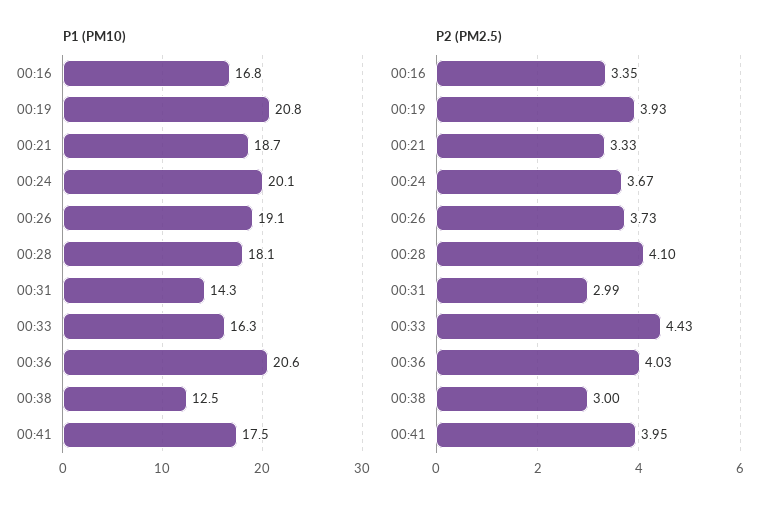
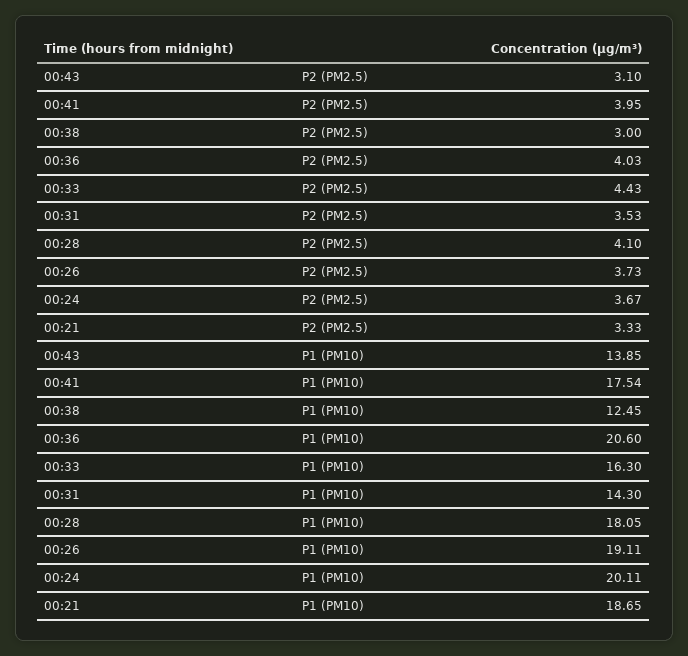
P1 (PM10), 00:16: 16.8 -> none
P1 (PM10), 00:19: 20.8 -> none
P2 (PM2.5), 00:16: 3.35 -> none
P2 (PM2.5), 00:19: 3.93 -> none
P2 (PM2.5), 00:31: 2.99 -> 3.53
P2 (PM2.5), 00:43: none -> 3.1
P1 (PM10), 00:43: none -> 13.85

